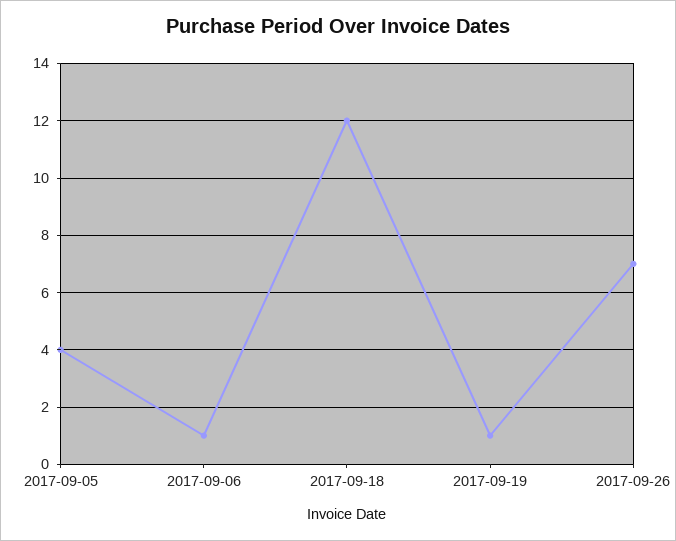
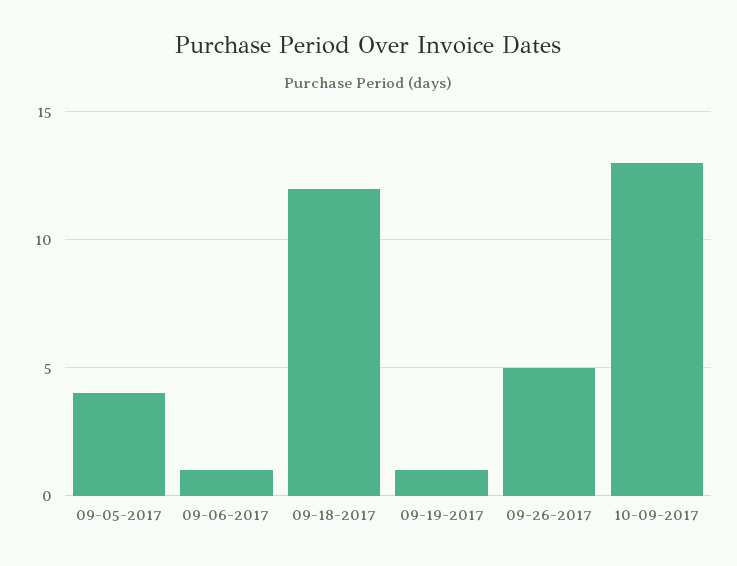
2017-09-26: 7 -> 5
10-09-2017: none -> 13

